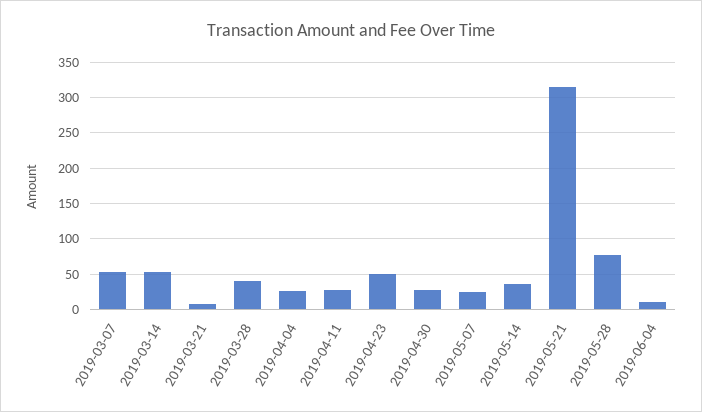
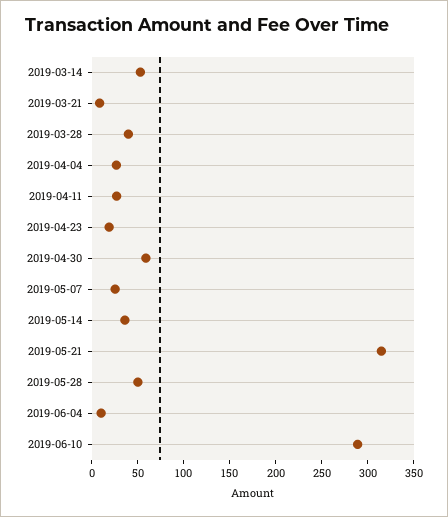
2019-03-07: 50 -> none
2019-04-23: 50 -> 20
2019-04-30: 30 -> 60
2019-05-28: 80 -> 50
2019-06-10: none -> 290

